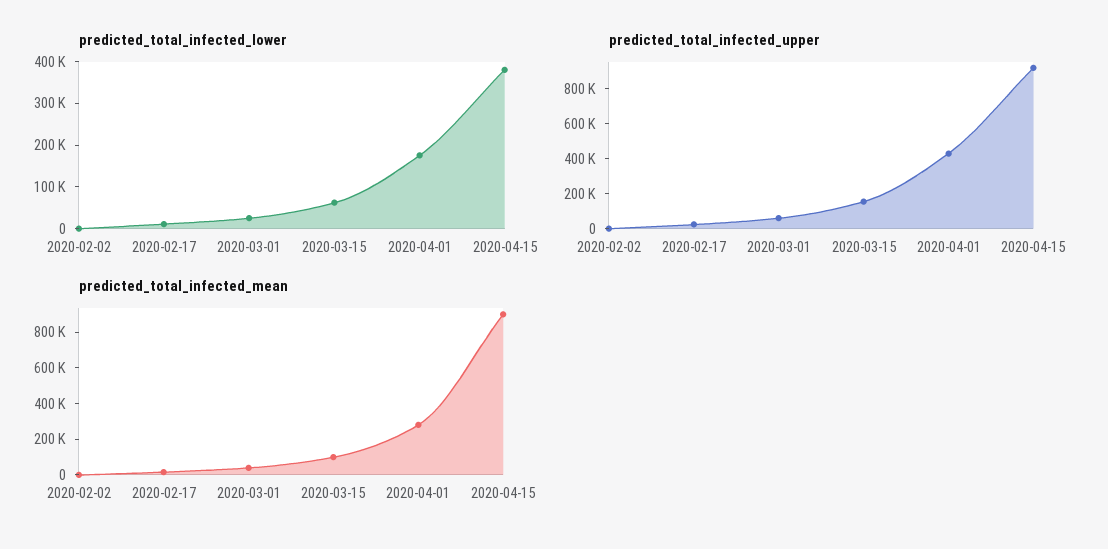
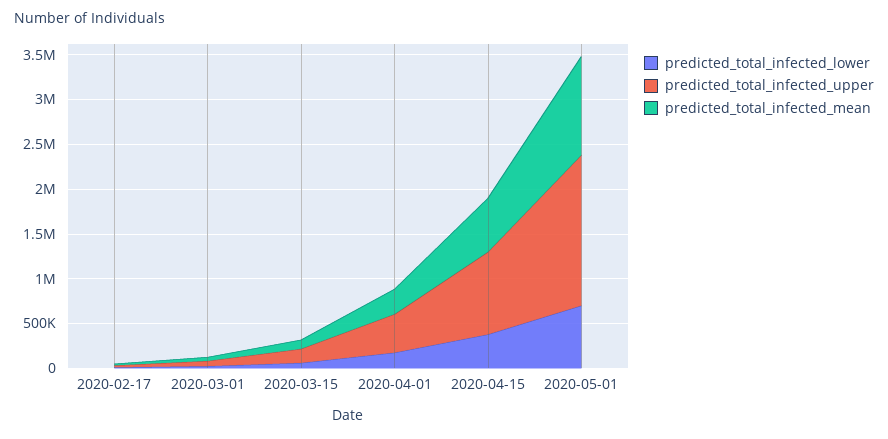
predicted_total_infected_lower, 2020-02-02: 0 -> none
predicted_total_infected_upper, 2020-02-02: 0 -> none
predicted_total_infected_mean, 2020-02-02: 0 -> none
predicted_total_infected_mean, 2020-04-15: 900000 -> 600000
predicted_total_infected_lower, 2020-05-01: none -> 700000
predicted_total_infected_upper, 2020-05-01: none -> 1700000
predicted_total_infected_mean, 2020-05-01: none -> 1100000

